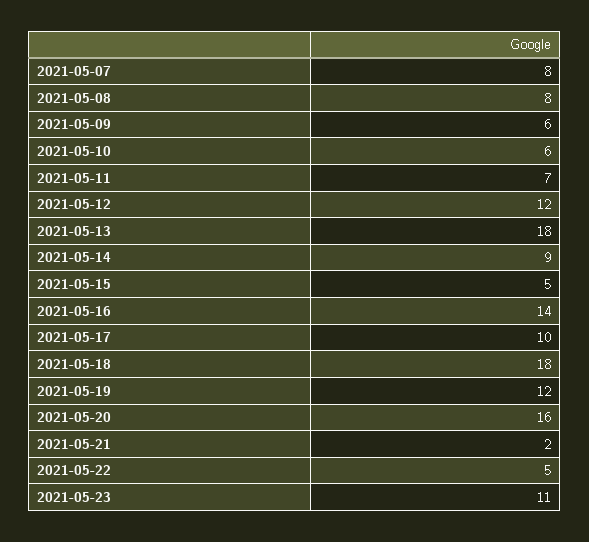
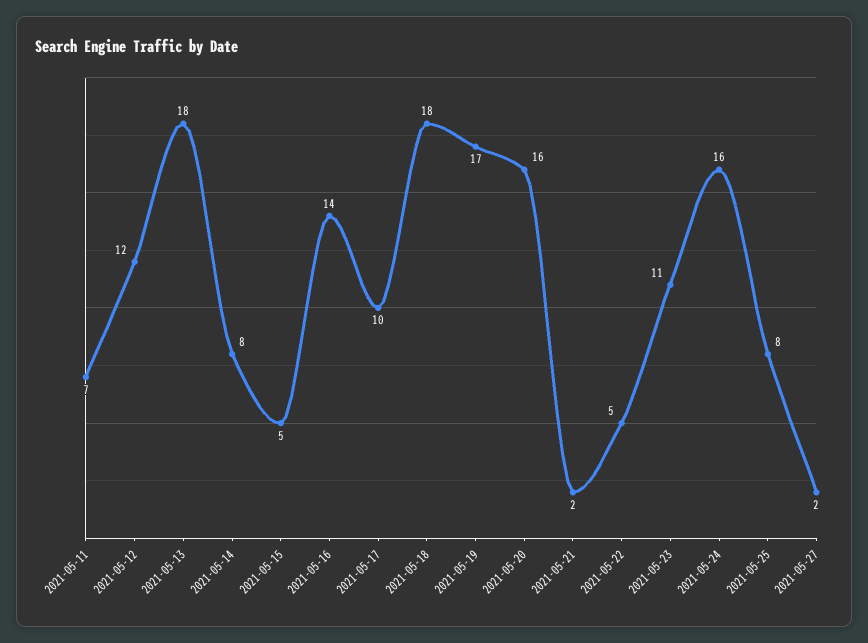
2021-05-07: 8 -> none
2021-05-08: 8 -> none
2021-05-09: 6 -> none
2021-05-10: 6 -> none
2021-05-14: 9 -> 8
2021-05-19: 12 -> 17
2021-05-24: none -> 16
2021-05-25: none -> 8
2021-05-27: none -> 2

